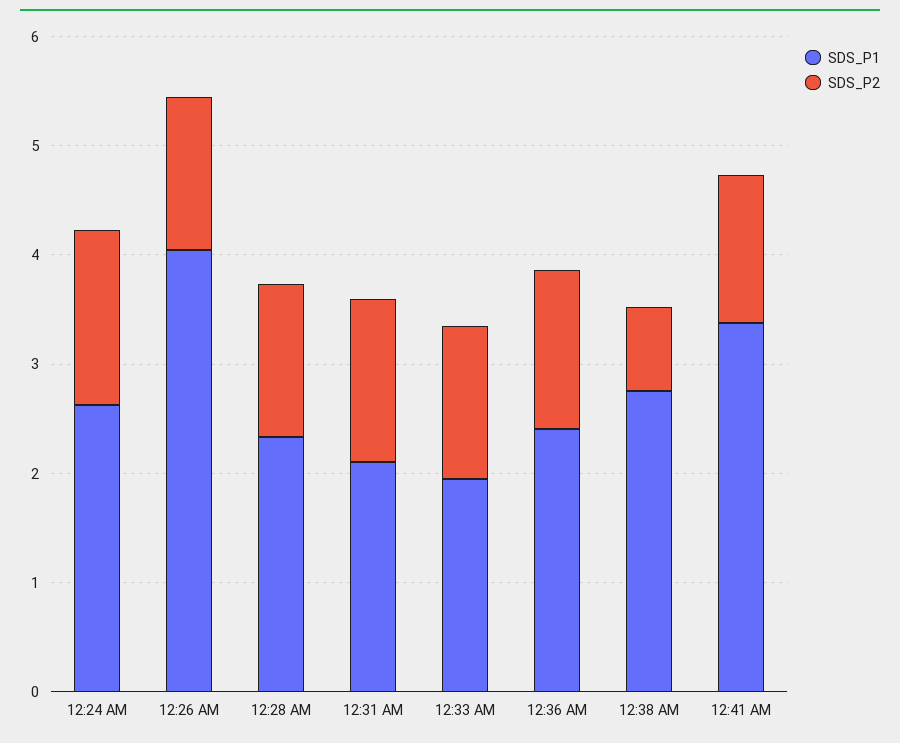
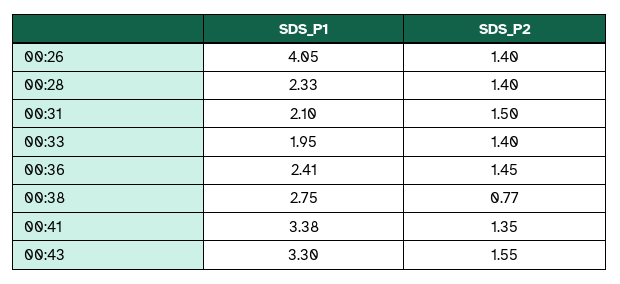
SDS_P1, 12:24 AM: 2.6 -> none
SDS_P2, 12:24 AM: 1.6 -> none
SDS_P1, 00:43: none -> 3.3
SDS_P2, 00:43: none -> 1.55

